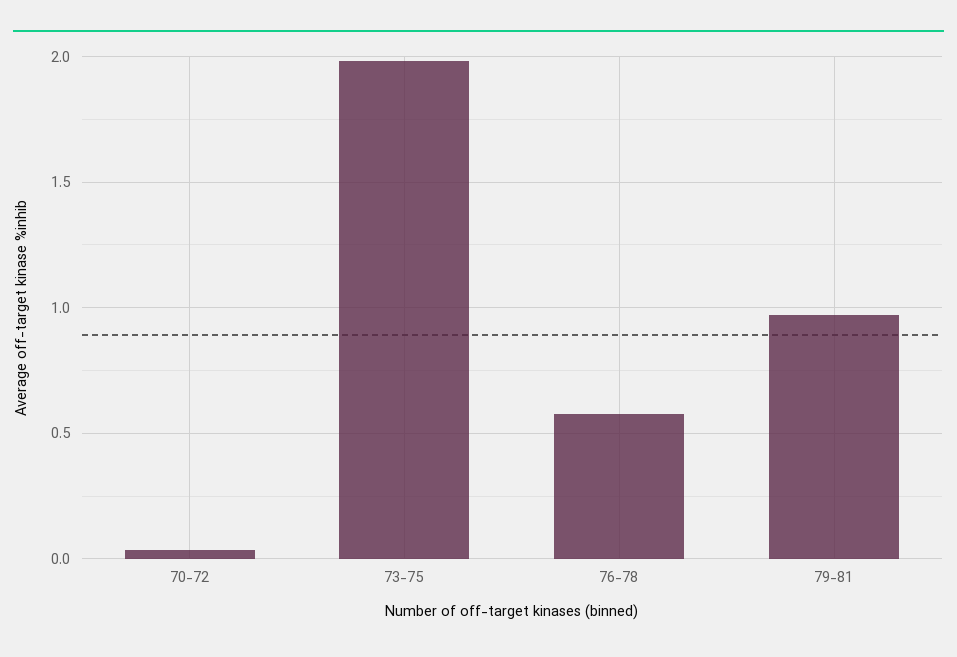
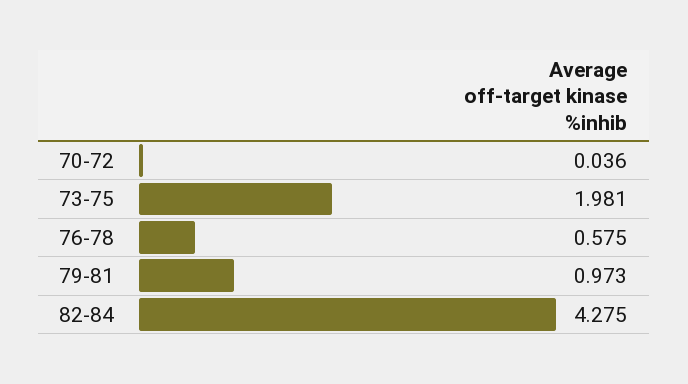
82-84: none -> 4.275

